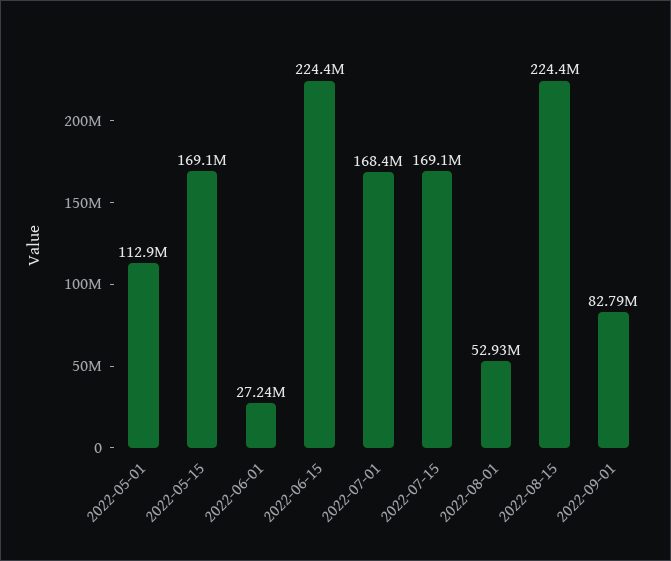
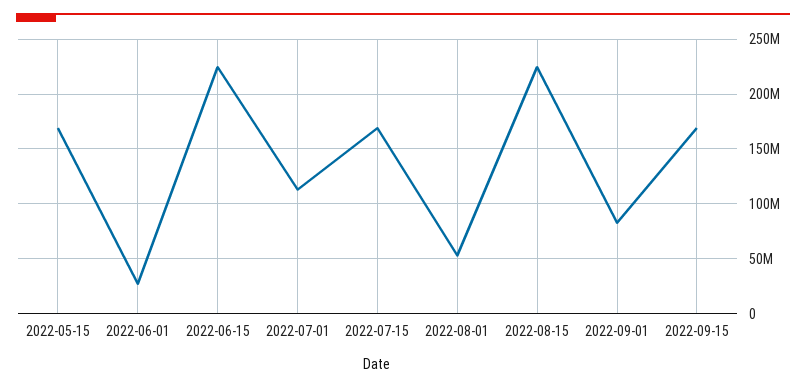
2022-05-01: 112900000 -> none
2022-07-01: 168400000 -> 110000000
2022-09-15: none -> 170000000

